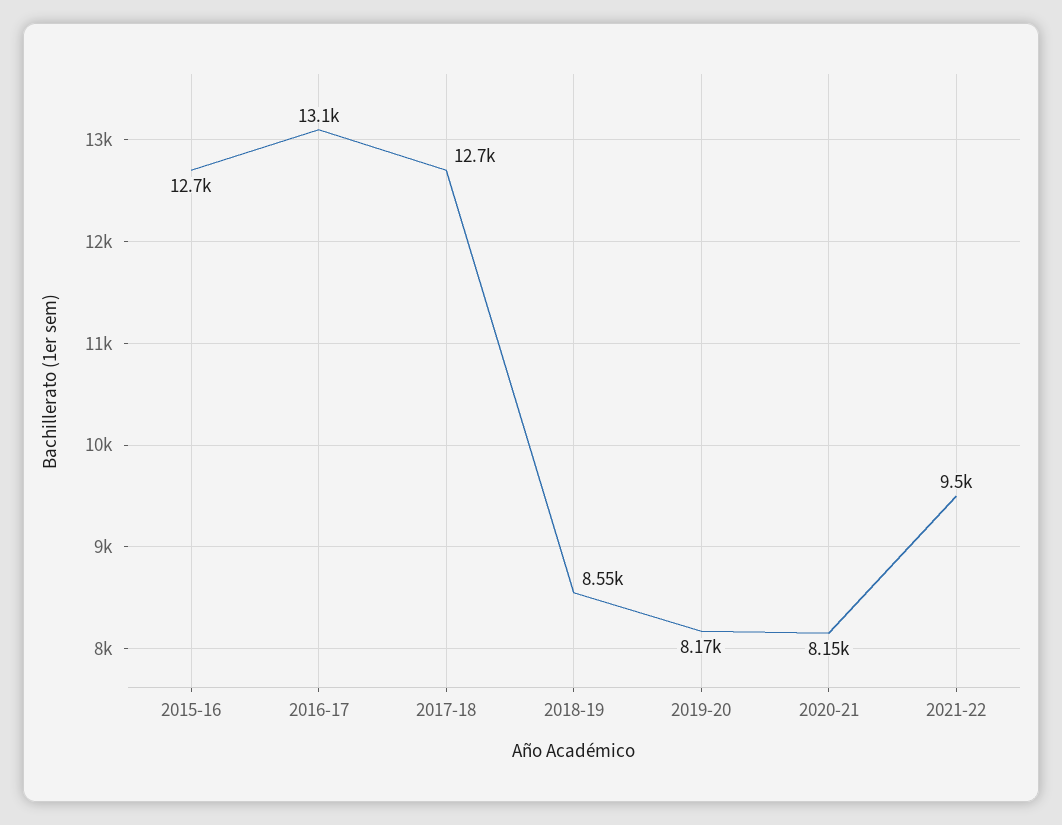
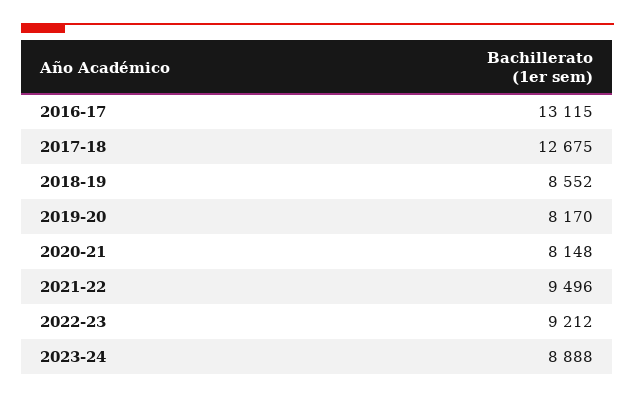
2015-16: 12700 -> none
2022-23: none -> 9212
2023-24: none -> 8888

